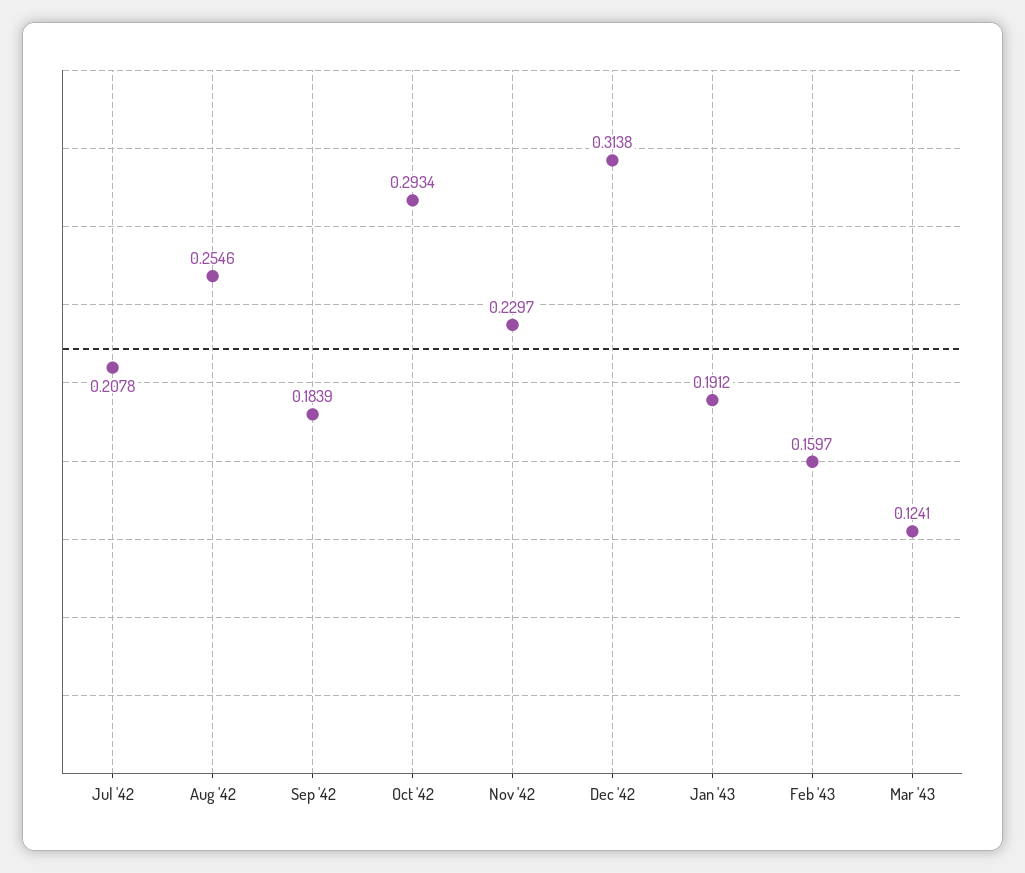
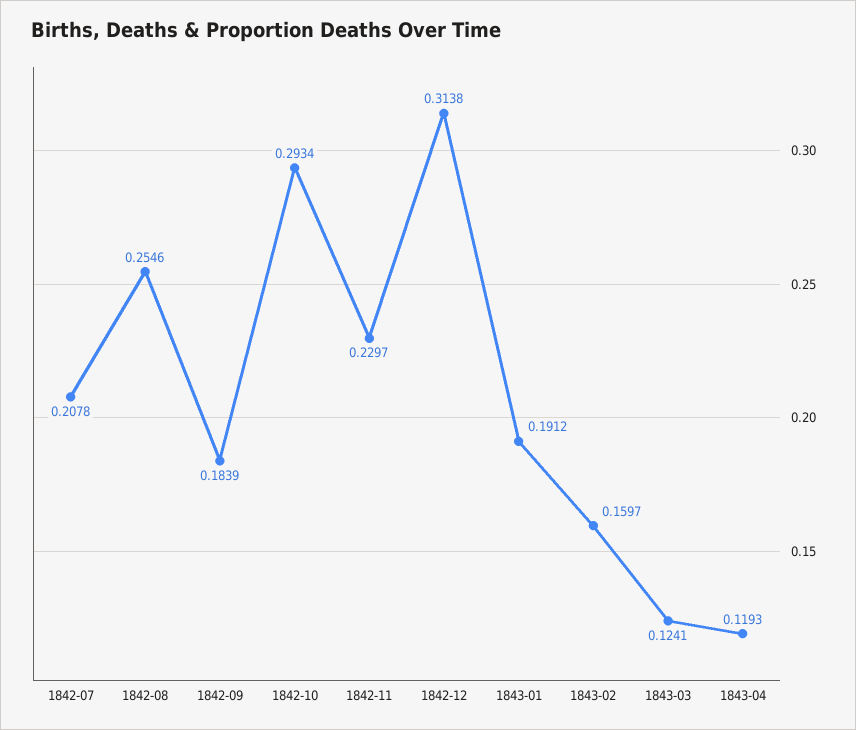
1843-04: none -> 0.1193

